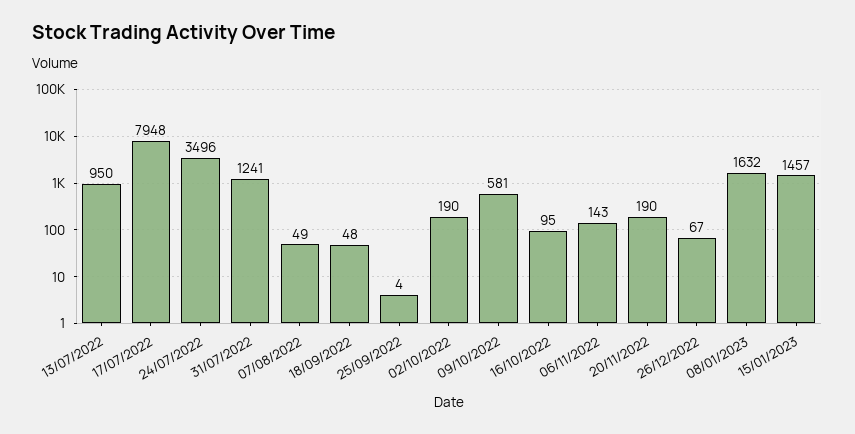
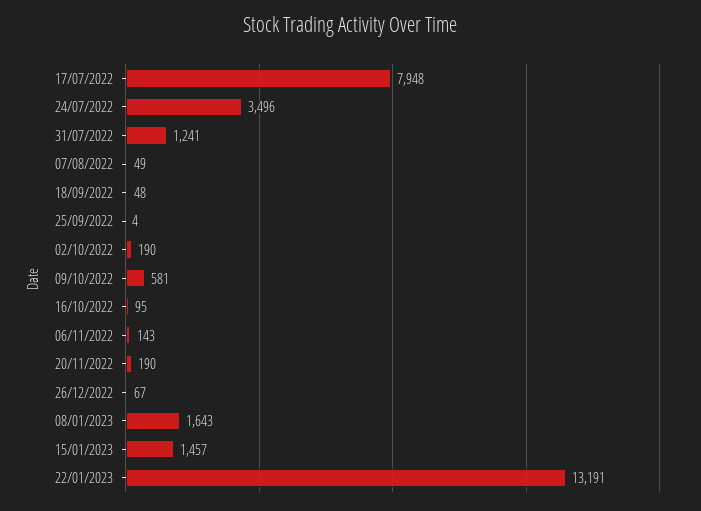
13/07/2022: 950 -> none
08/01/2023: 1632 -> 1643
22/01/2023: none -> 13191

